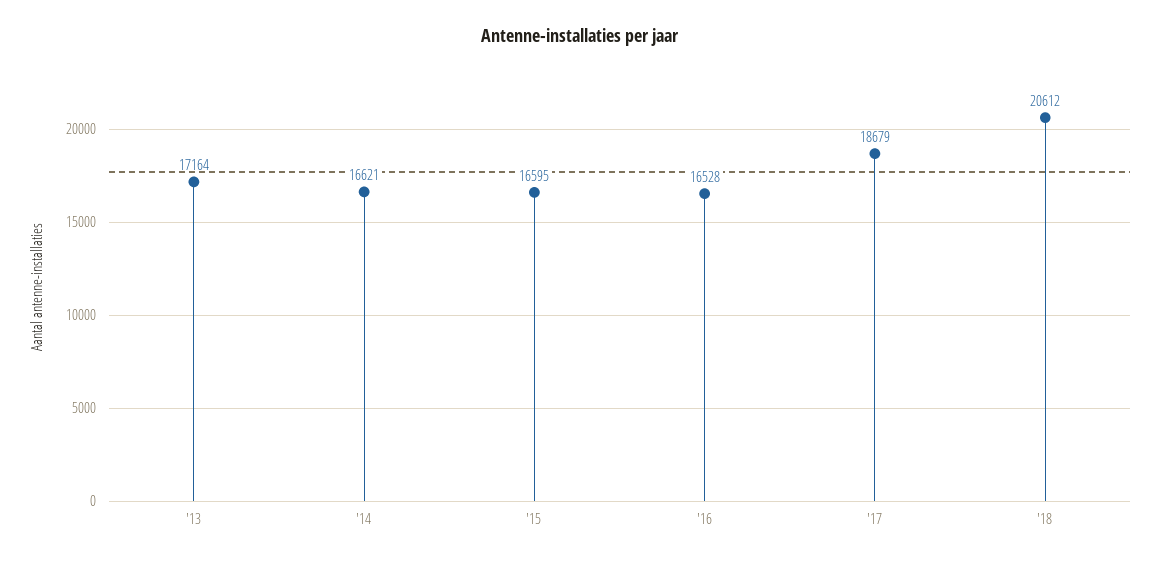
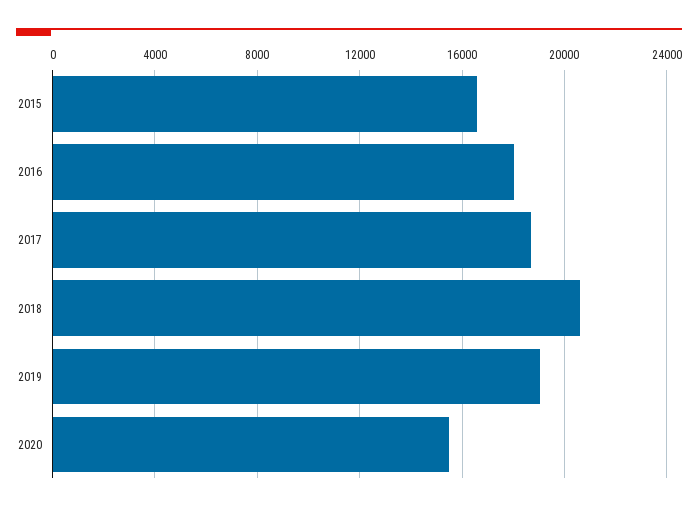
'13: 17164 -> none
'14: 16621 -> none
'16: 16528 -> 18000
2019: none -> 19000
2020: none -> 15500

